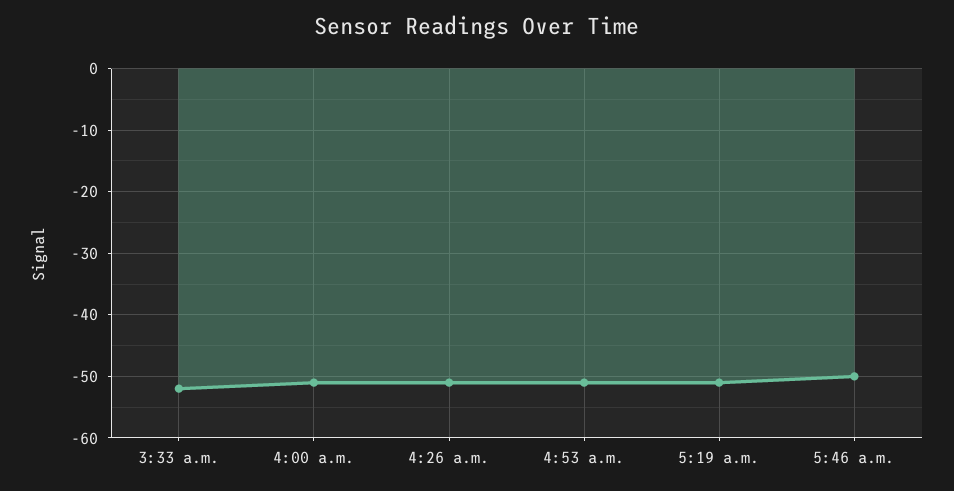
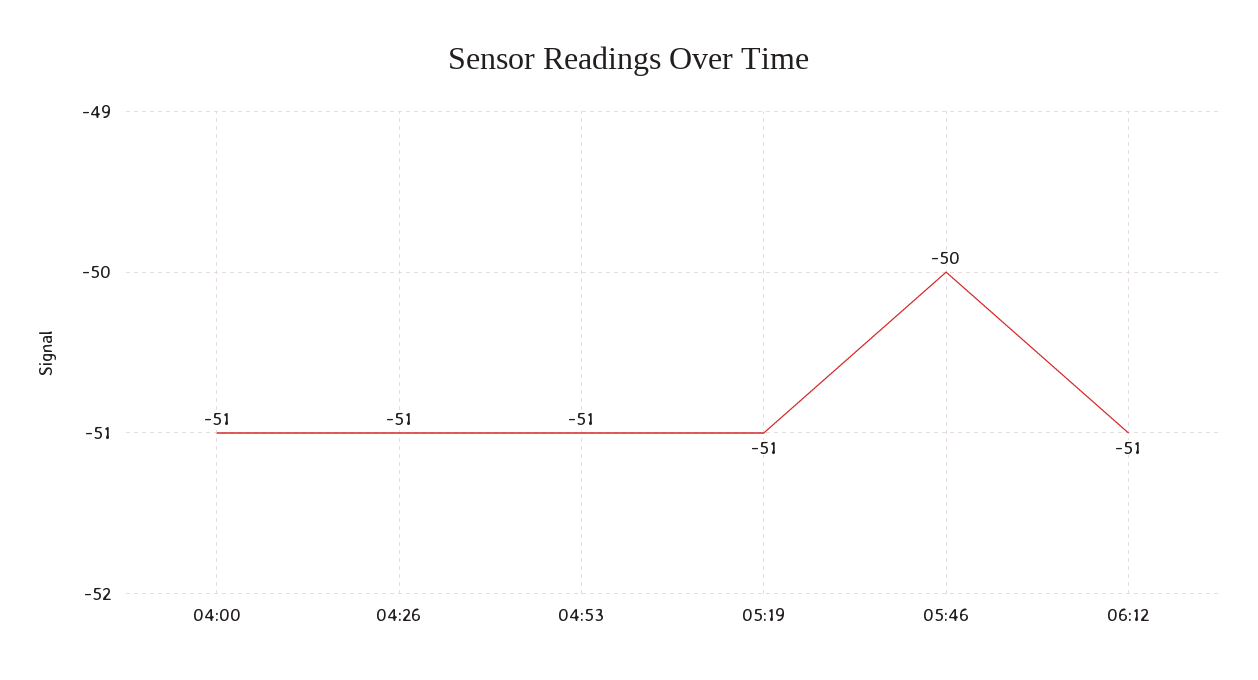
3:33 a.m.: -52 -> none
06:12: none -> -51

